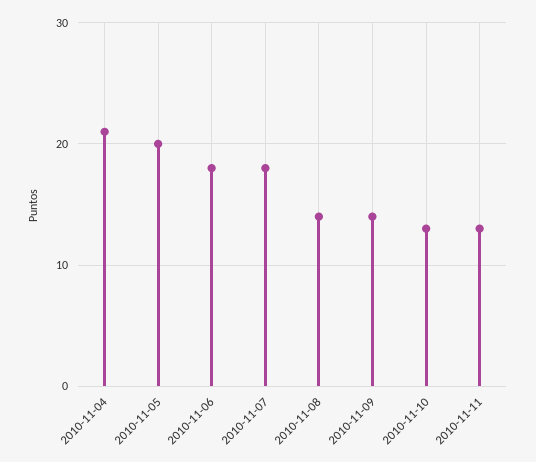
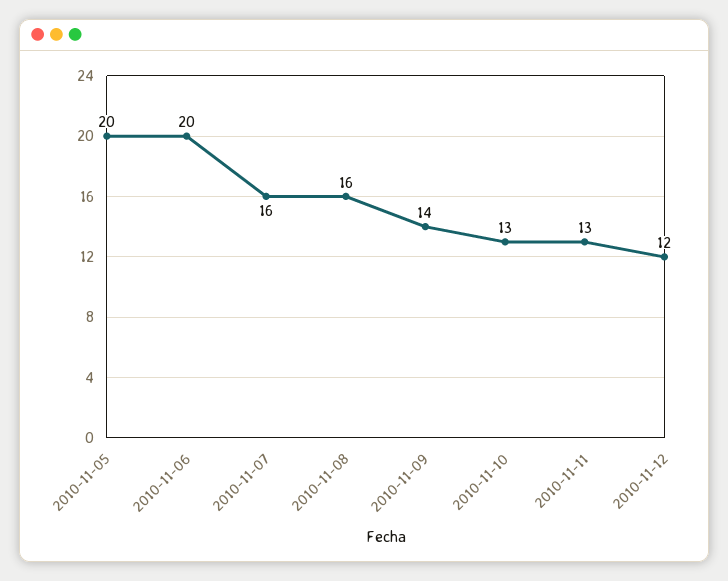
2010-11-04: 21 -> none
2010-11-06: 18 -> 20
2010-11-07: 18 -> 16
2010-11-08: 14 -> 16
2010-11-12: none -> 12

